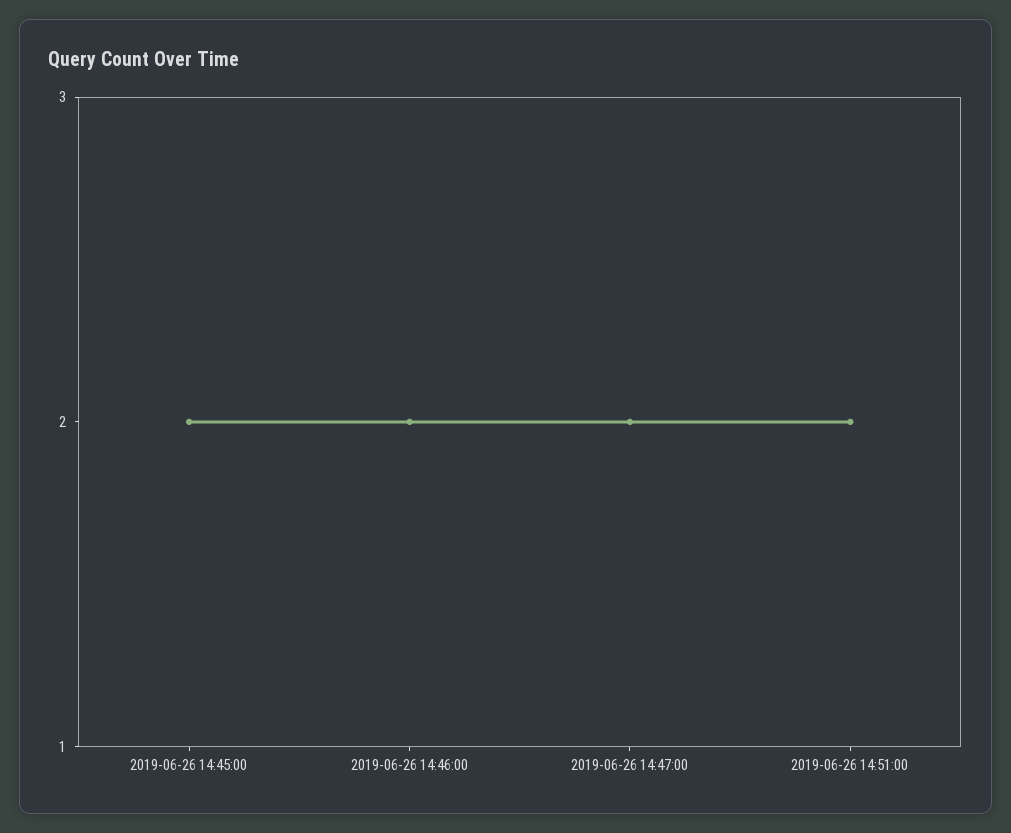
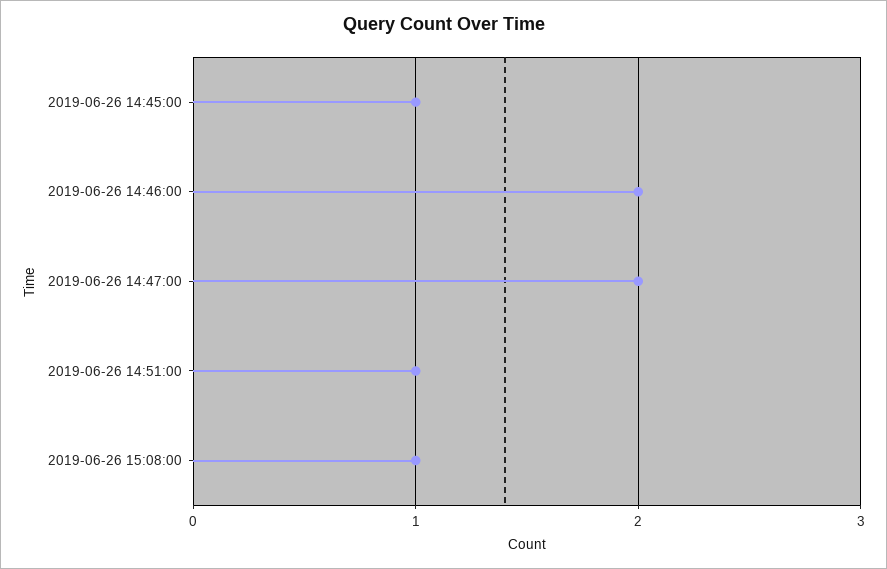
2019-06-26 14:45:00: 2 -> 1
2019-06-26 14:51:00: 2 -> 1
2019-06-26 15:08:00: none -> 1

